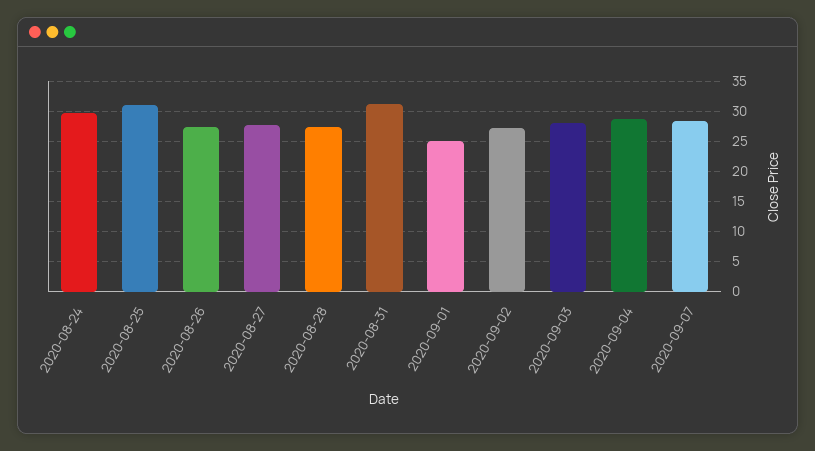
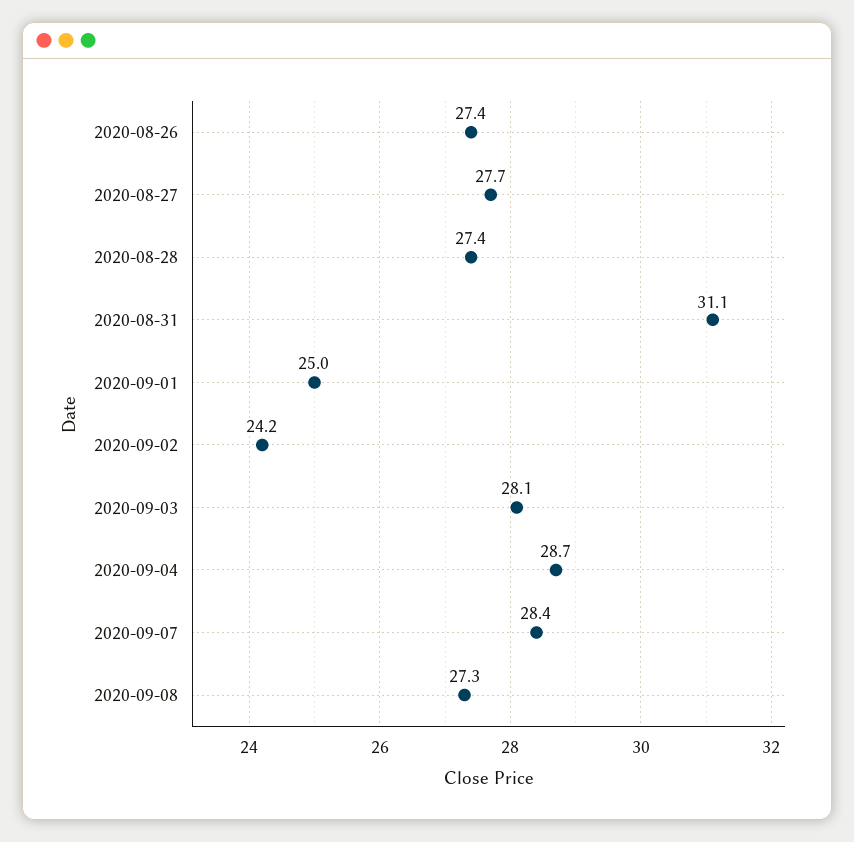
2020-08-24: 30 -> none
2020-08-25: 31 -> none
2020-09-02: 27 -> 24.2
2020-09-08: none -> 27.3

